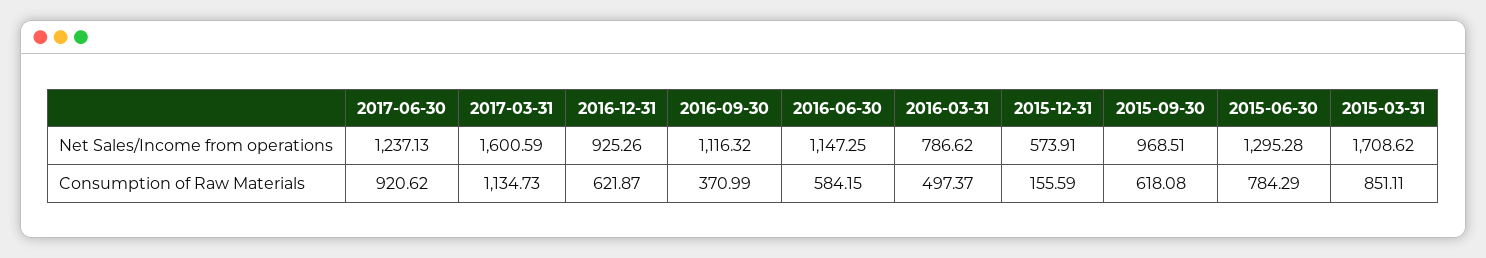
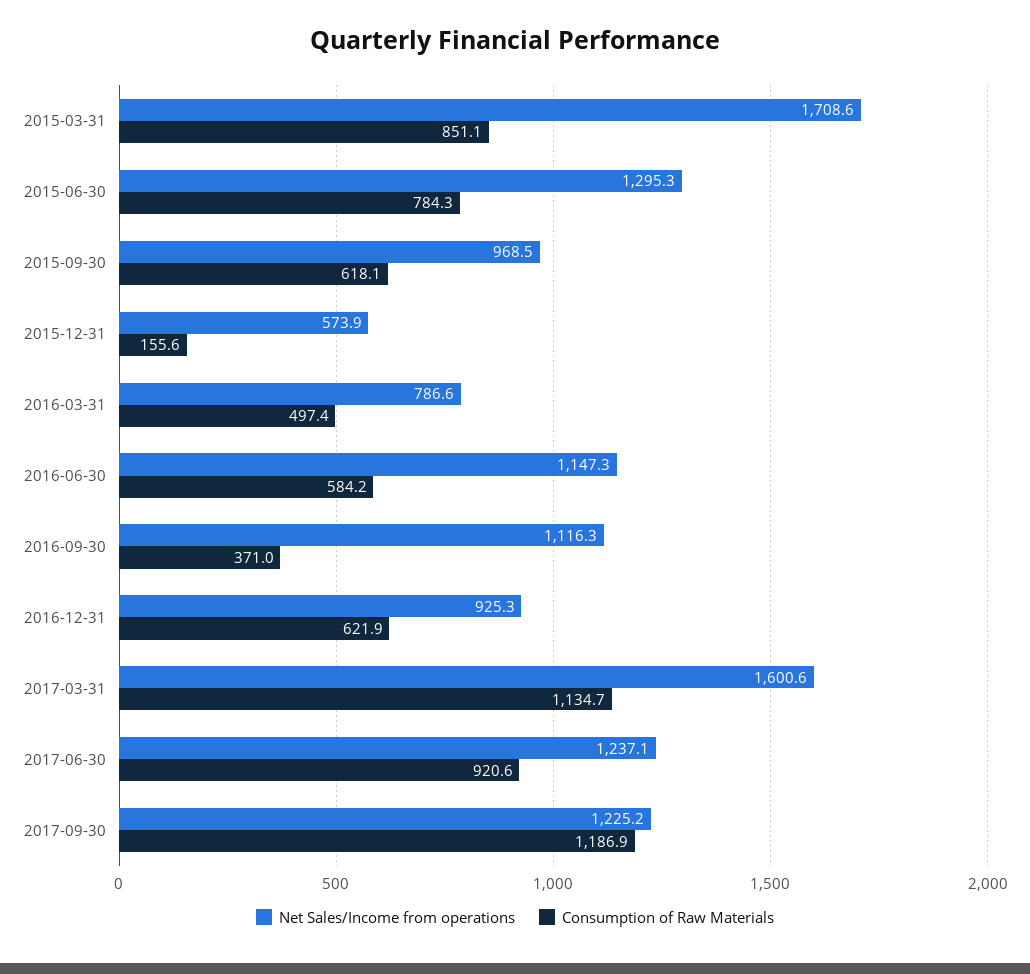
Net Sales/Income from operations, 2017-09-30: none -> 1225.2
Consumption of Raw Materials, 2017-09-30: none -> 1186.9

